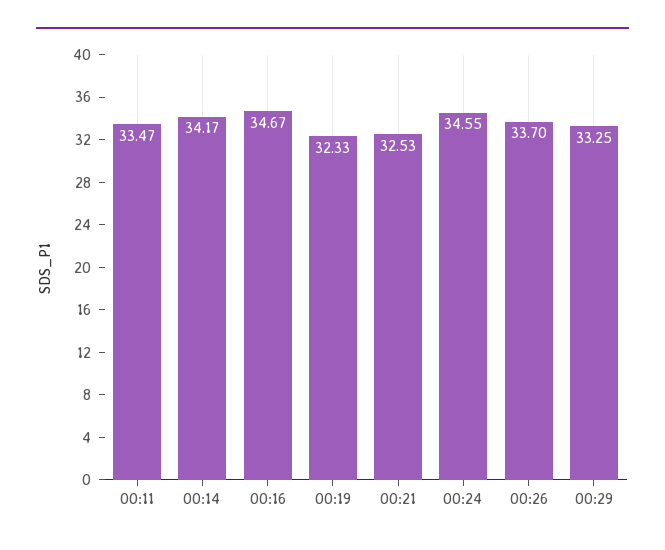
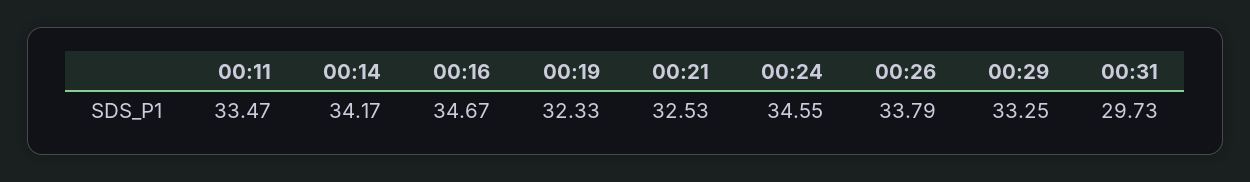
00:26: 33.7 -> 33.79
00:31: none -> 29.73

